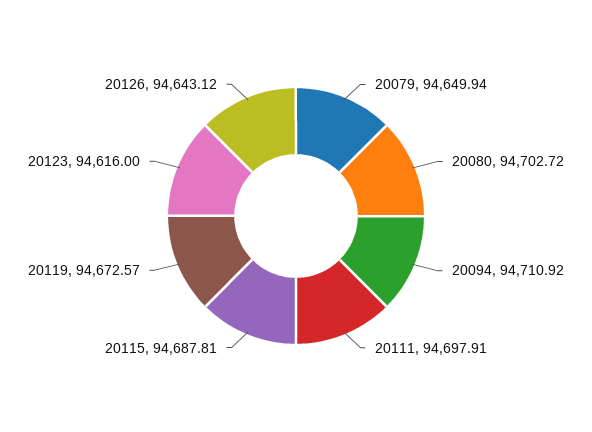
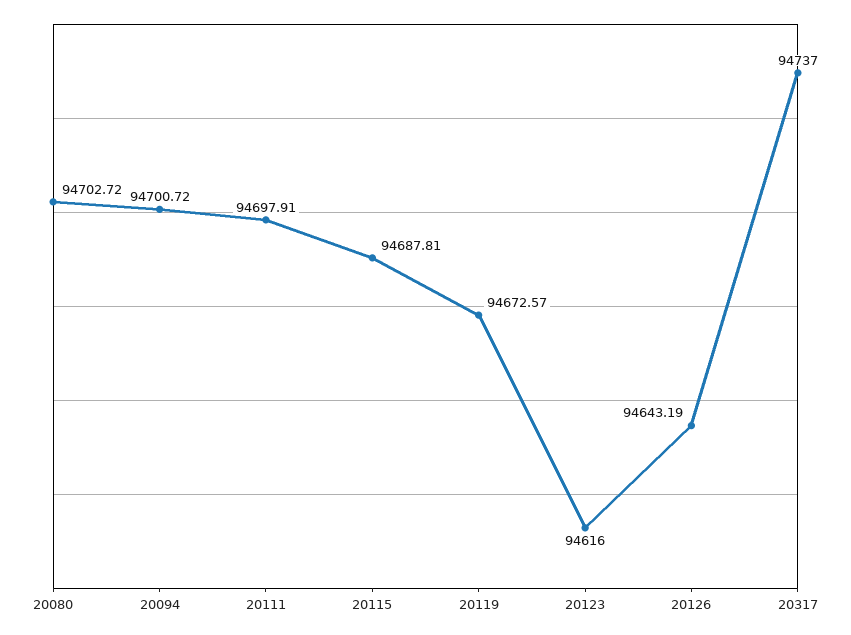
20079: 94649.94 -> none
20094: 94710.92 -> 94700.72
20126: 94643.12 -> 94643.19
20317: none -> 94737

